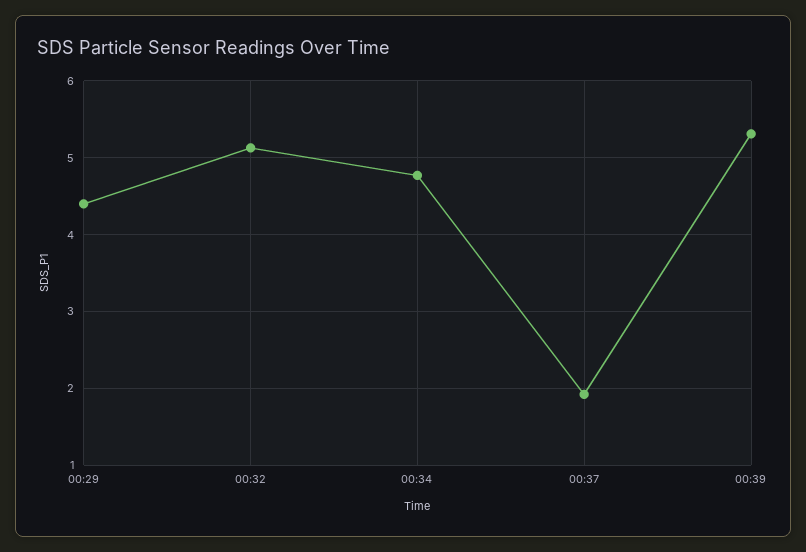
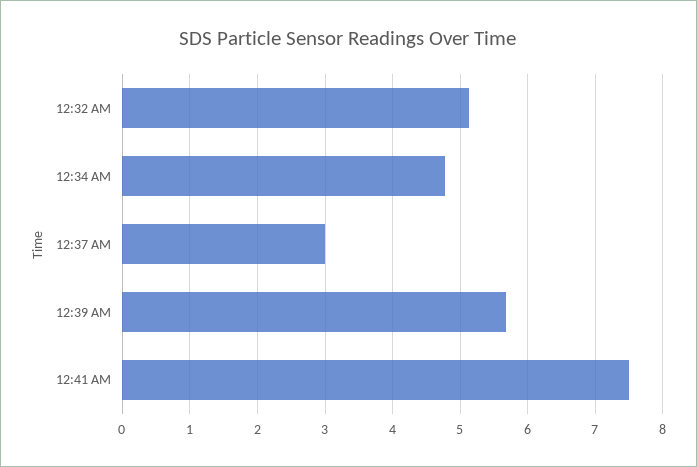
00:29: 4.4 -> none
00:37: 1.9 -> 3
00:39: 5.3 -> 5.7
12:41 AM: none -> 7.5

